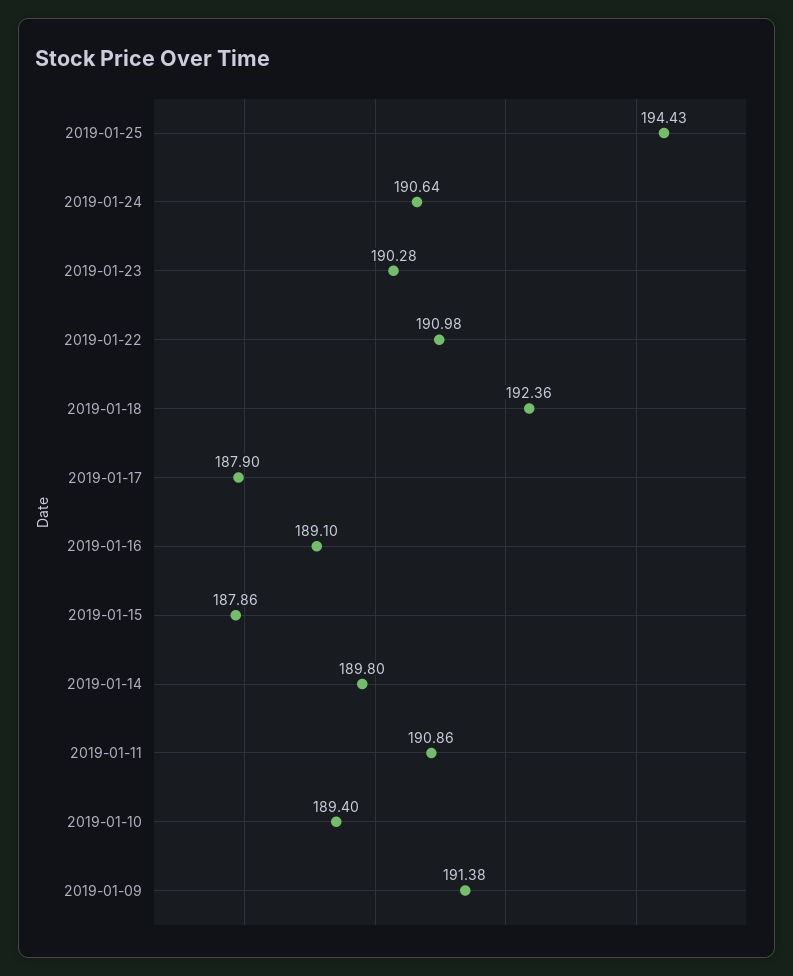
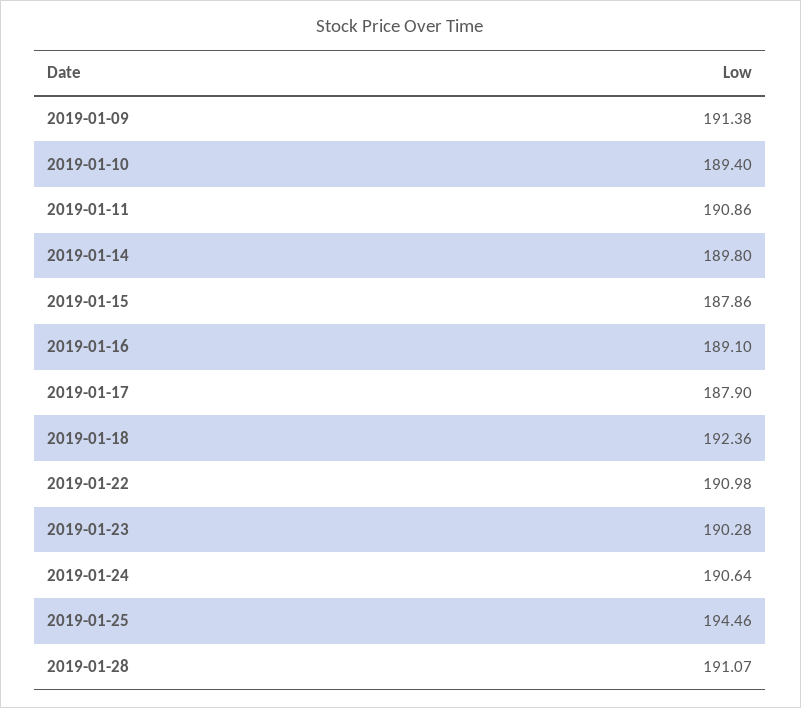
2019-01-25: 194.43 -> 194.46
2019-01-28: none -> 191.07

